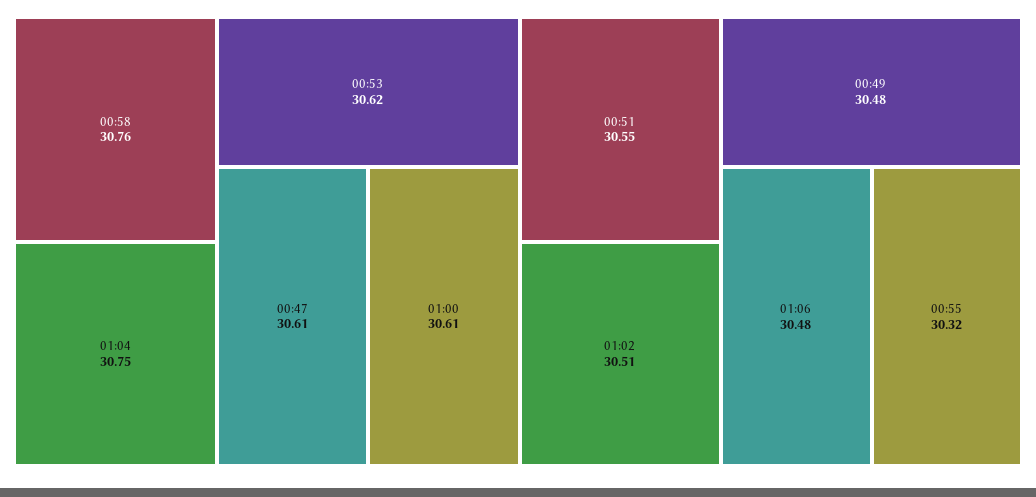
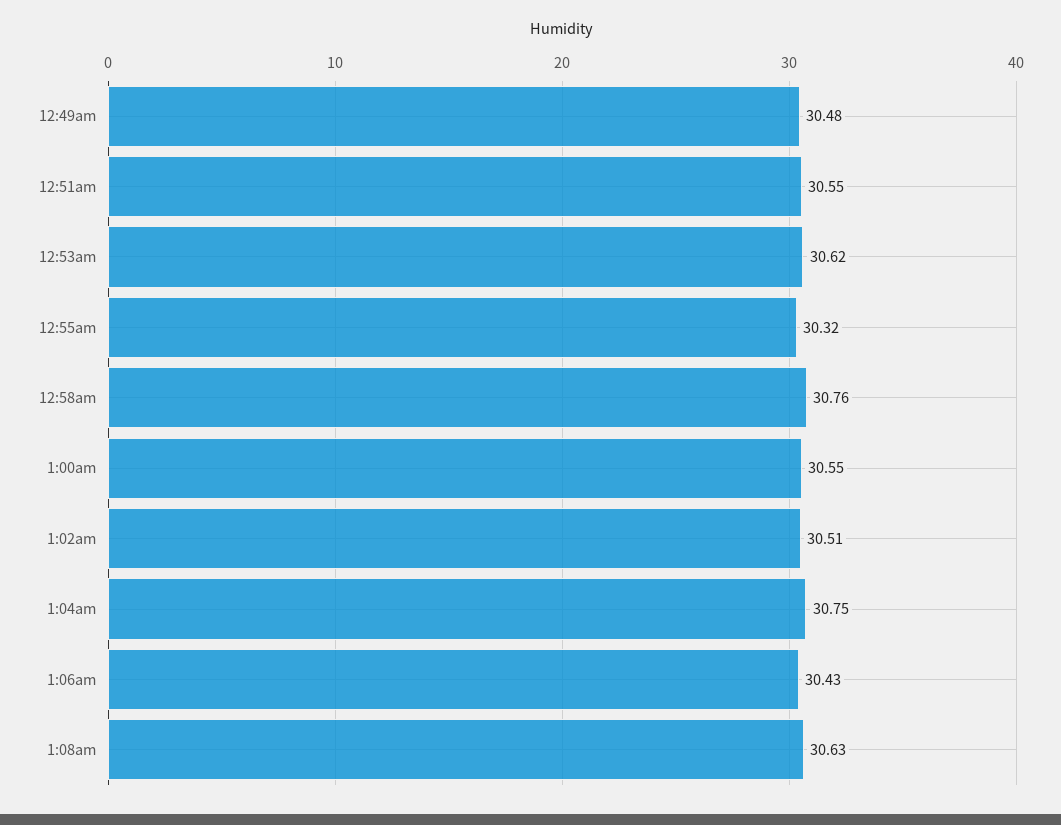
00:47: 30.61 -> none
01:00: 30.61 -> 30.55
01:06: 30.48 -> 30.43
1:08am: none -> 30.63

